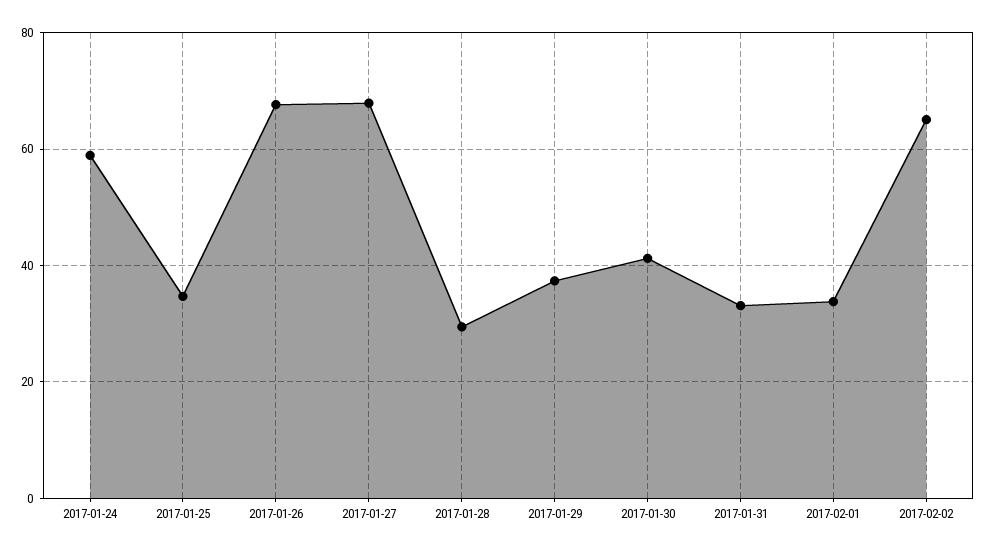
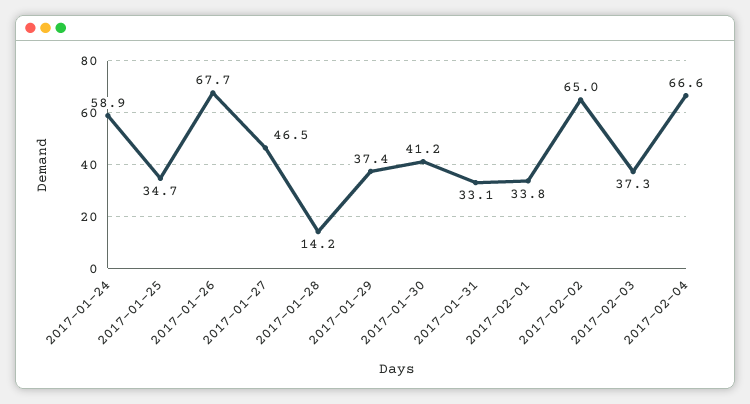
2017-01-27: 68 -> 46.5
2017-01-28: 30 -> 14.2
2017-02-03: none -> 37.3
2017-02-04: none -> 66.6

